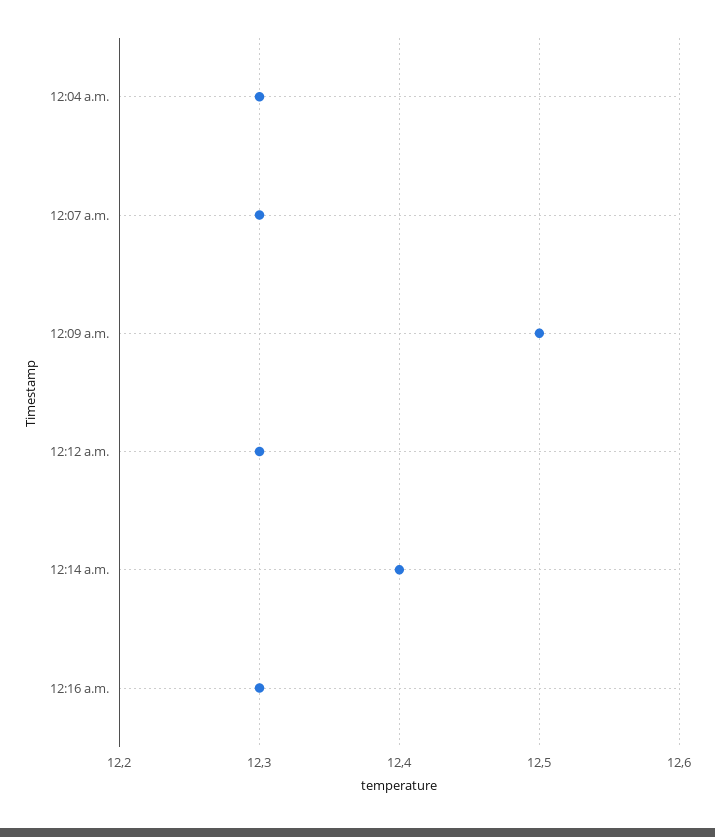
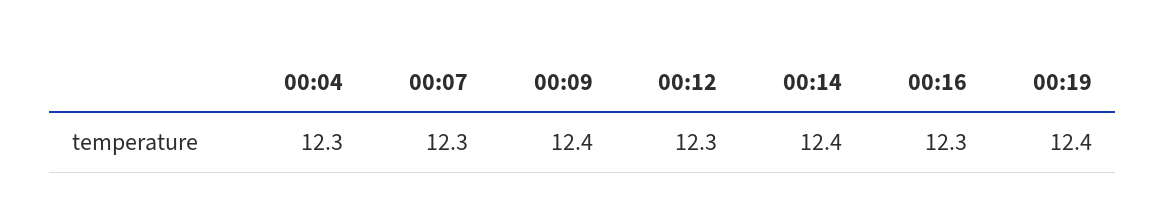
12:09 a.m.: 12.5 -> 12.4
00:19: none -> 12.4

